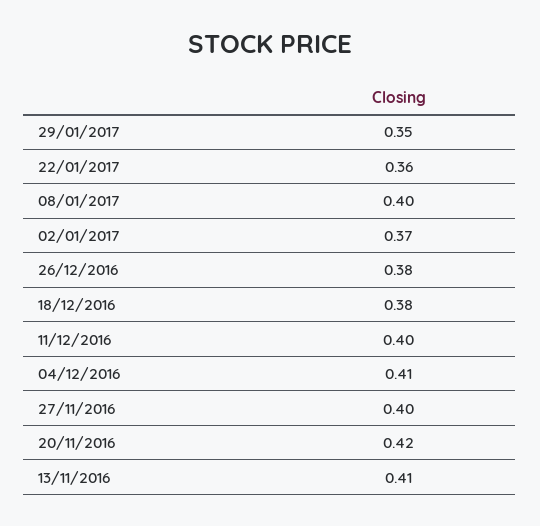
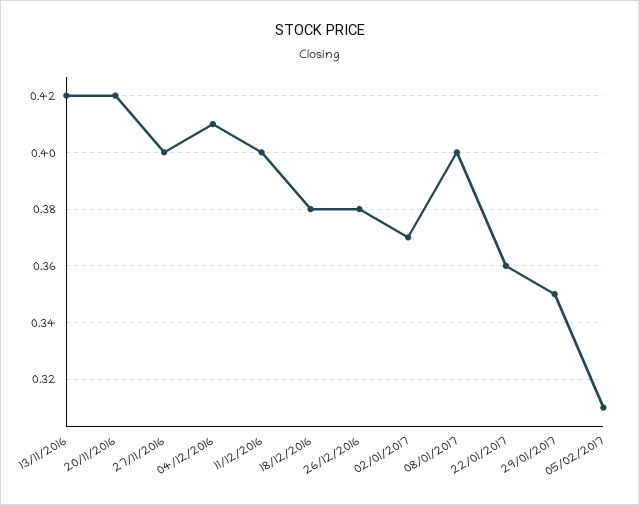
13/11/2016: 0.41 -> 0.42
05/02/2017: none -> 0.31

